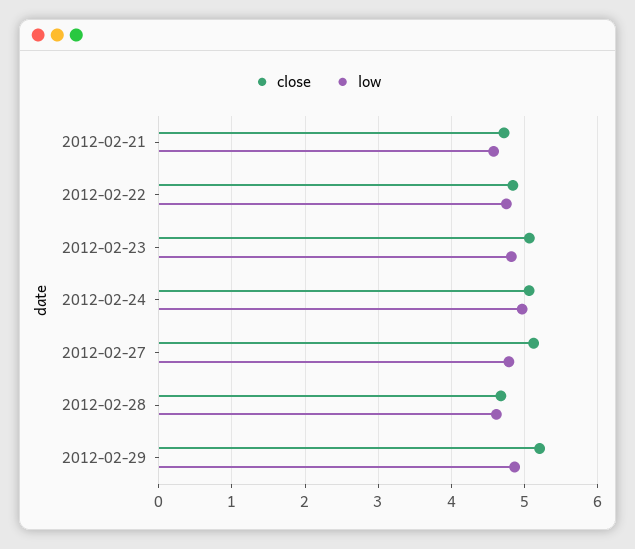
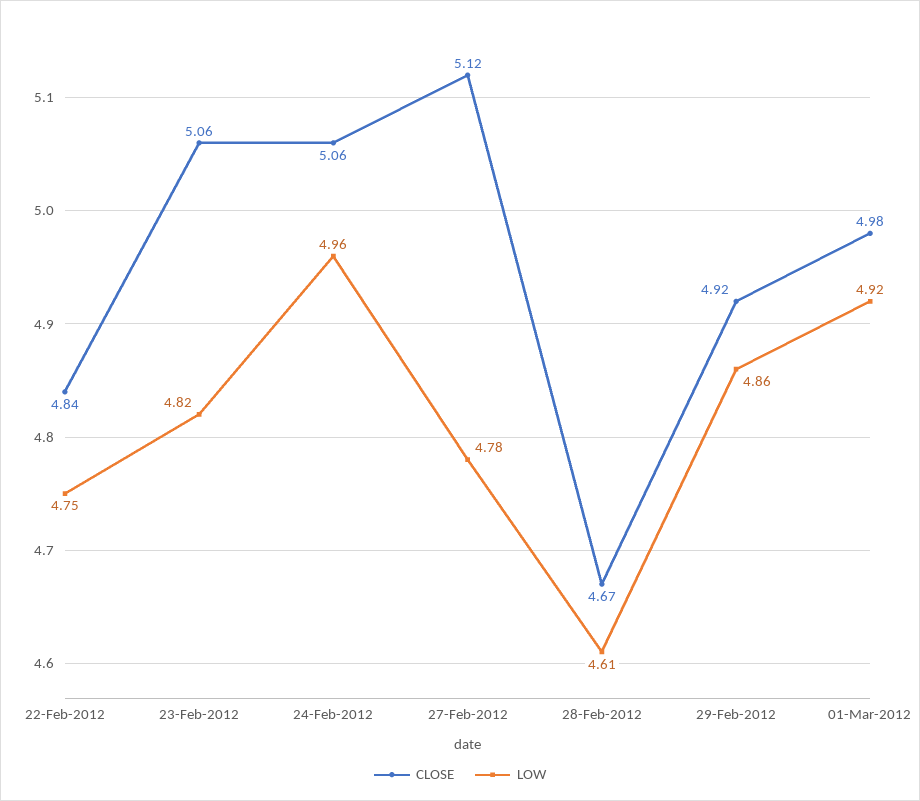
close, 2012-02-21: 4.7 -> none
low, 2012-02-21: 4.6 -> none
close, 2012-02-29: 5.2 -> 4.92
close, 01-Mar-2012: none -> 4.98
low, 01-Mar-2012: none -> 4.92

